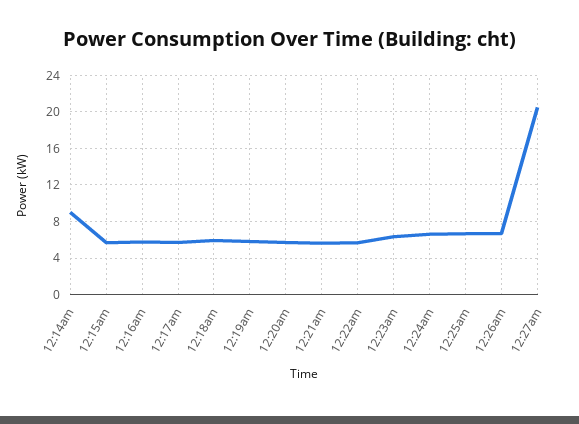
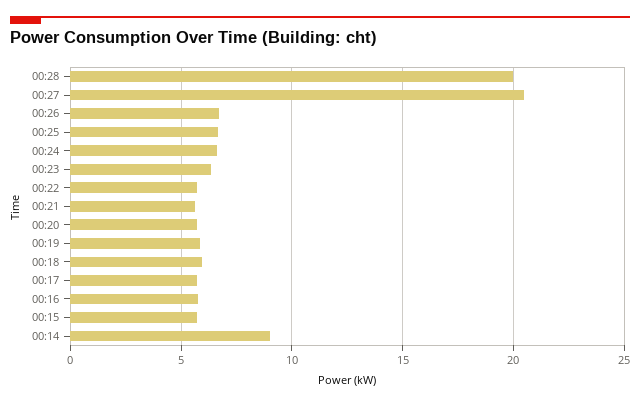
00:28: none -> 20

